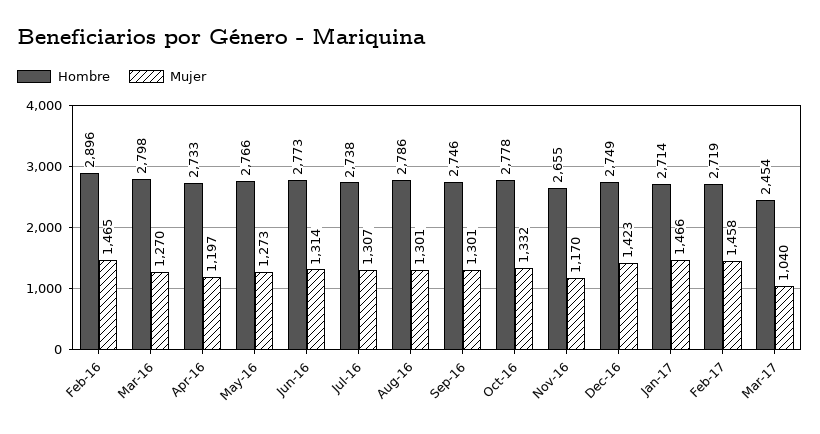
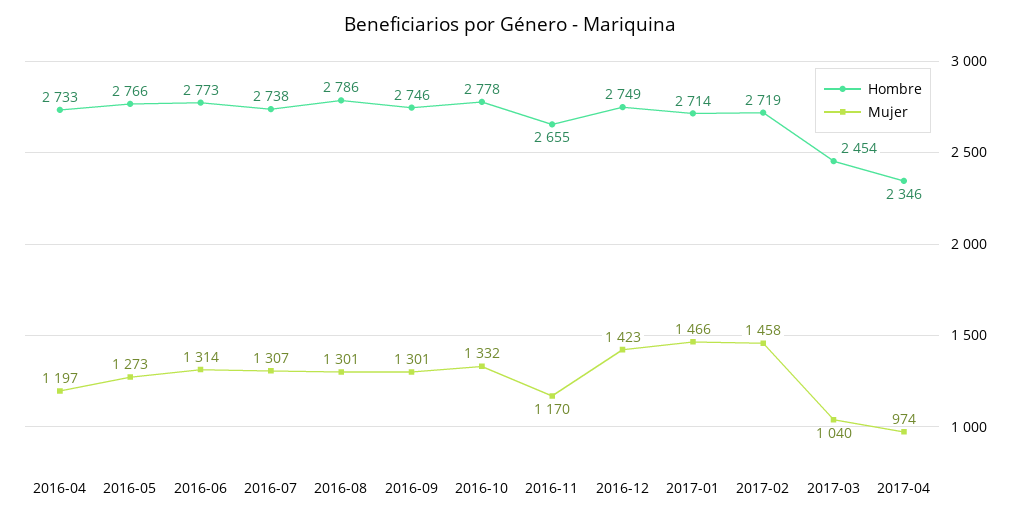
Hombre, Feb-16: 2896 -> none
Mujer, Feb-16: 1465 -> none
Hombre, Mar-16: 2798 -> none
Mujer, Mar-16: 1270 -> none
Hombre, 2017-04: none -> 2346
Mujer, 2017-04: none -> 974

